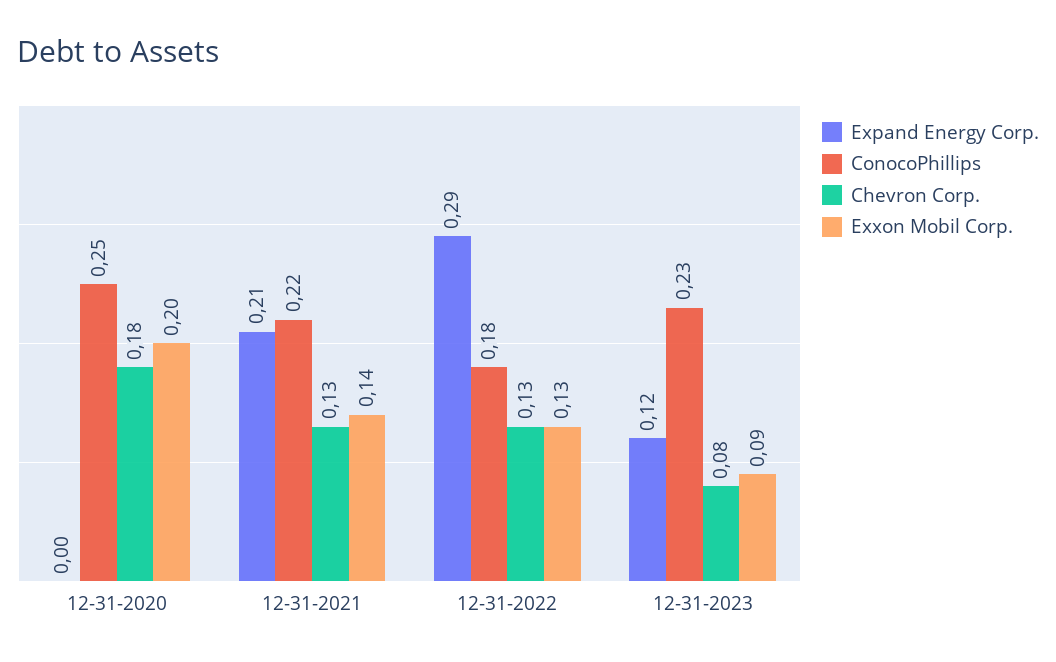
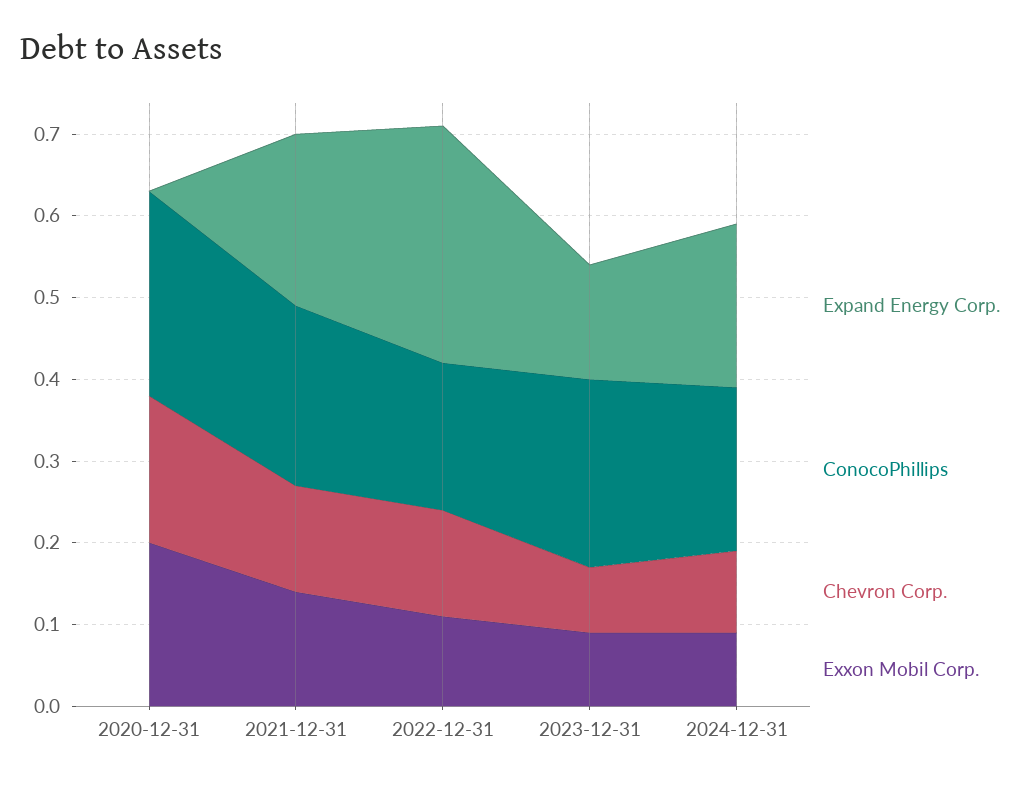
Exxon Mobil Corp., 12-31-2022: 0.13 -> 0.11
Expand Energy Corp., 12-31-2023: 0.12 -> 0.14
Expand Energy Corp., 2024-12-31: none -> 0.2
ConocoPhillips, 2024-12-31: none -> 0.2
Chevron Corp., 2024-12-31: none -> 0.1
Exxon Mobil Corp., 2024-12-31: none -> 0.09

